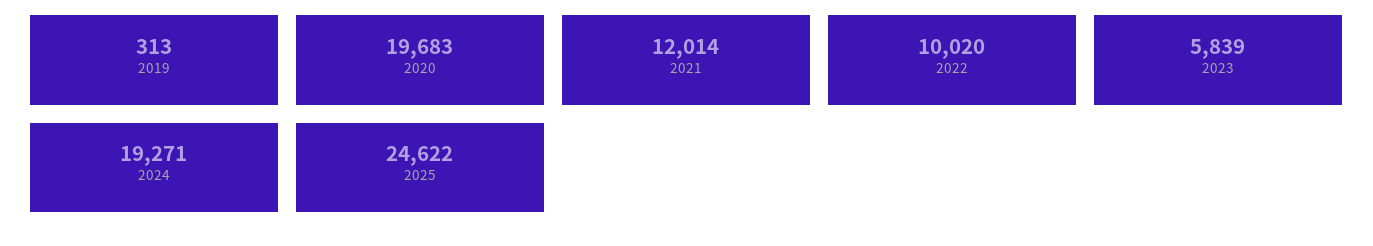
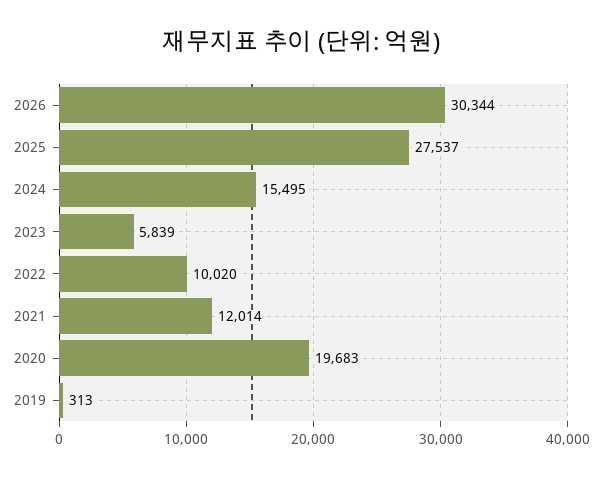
2024: 19271 -> 15495
2025: 24622 -> 27537
2026: none -> 30344

